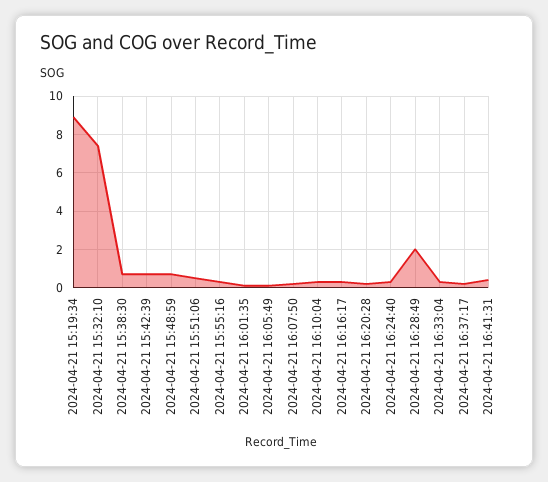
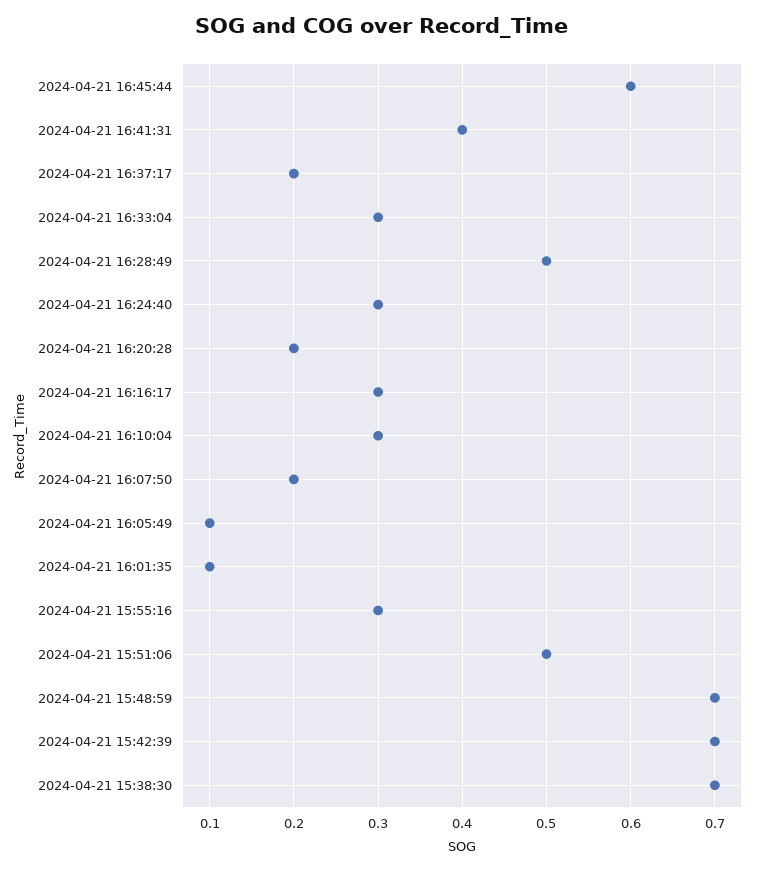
2024-04-21 15:19:34: 9 -> none
2024-04-21 15:32:10: 7.5 -> none
2024-04-21 16:28:49: 2 -> 0.5
2024-04-21 16:45:44: none -> 0.6

